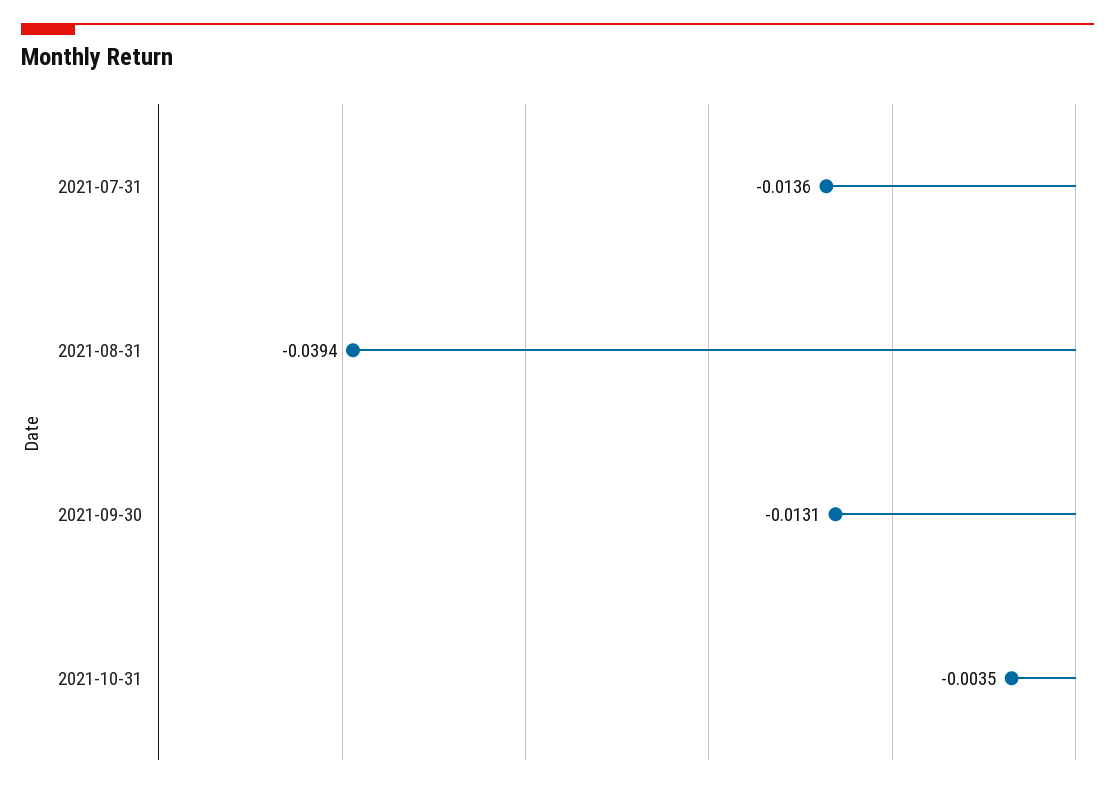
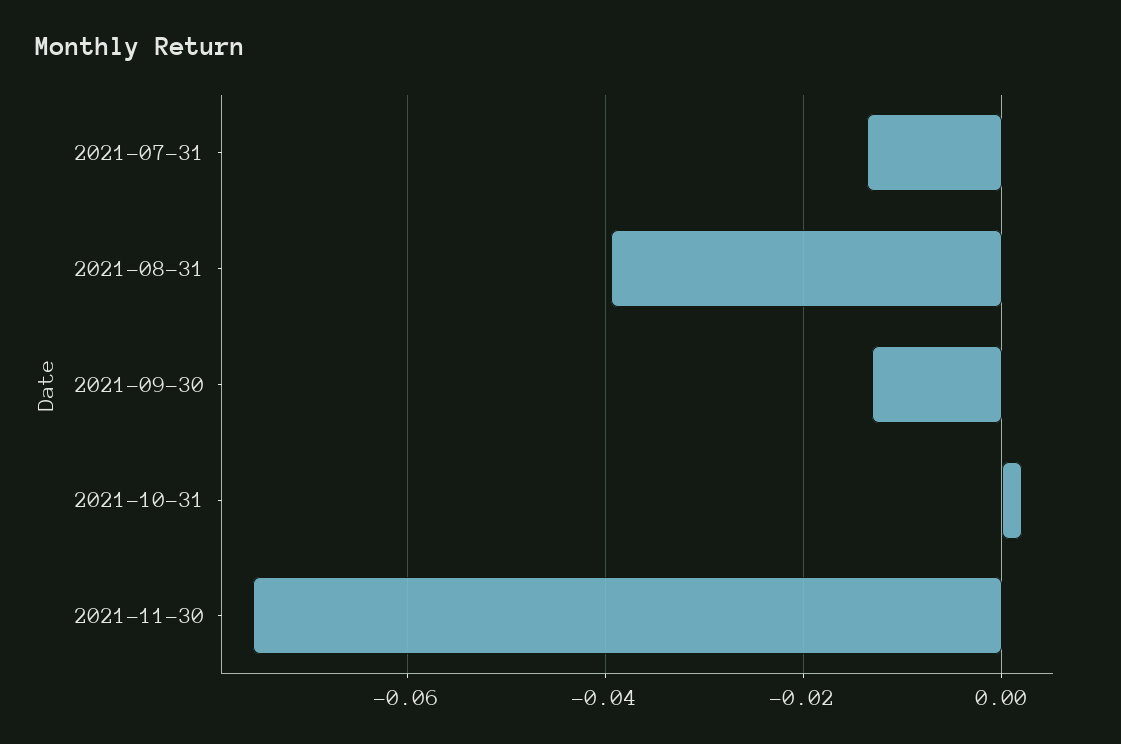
2021-10-31: -0.0035 -> 0.002
2021-11-30: none -> -0.076

